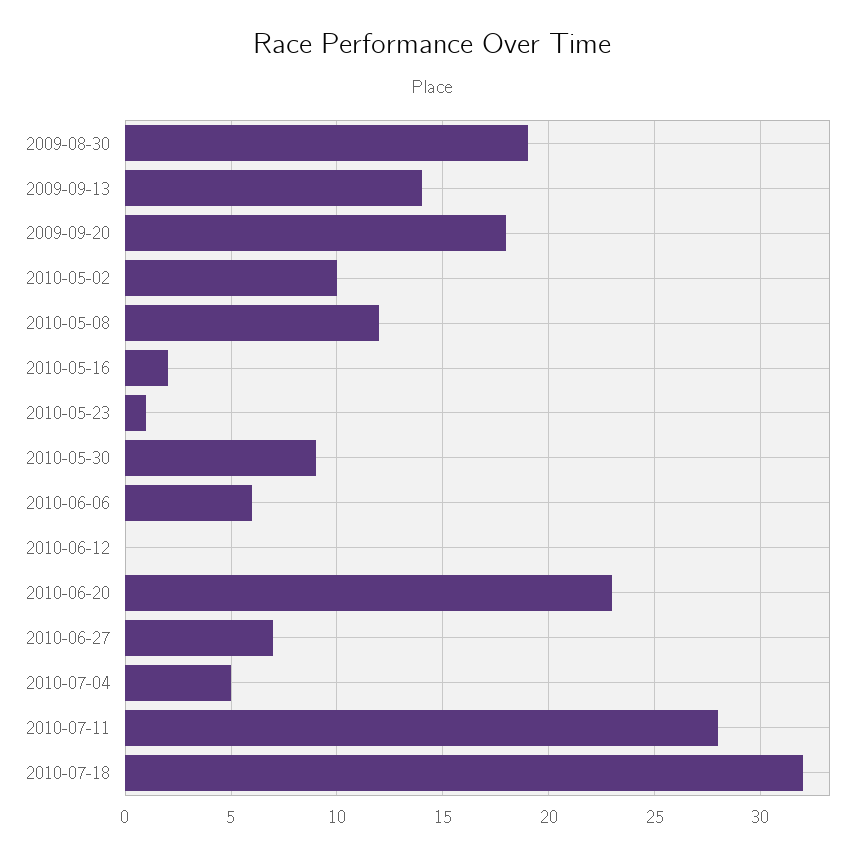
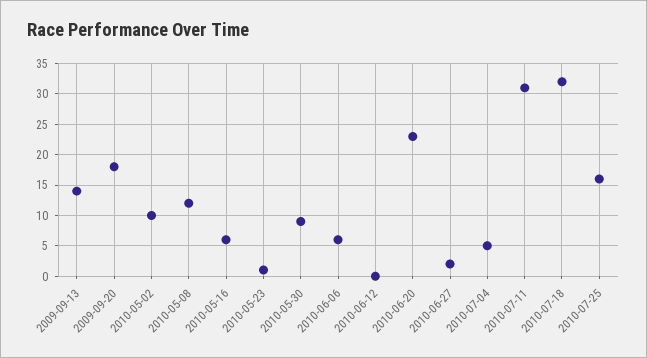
2009-08-30: 19 -> none
2010-05-16: 2 -> 6
2010-06-27: 7 -> 2
2010-07-11: 28 -> 31
2010-07-25: none -> 16

